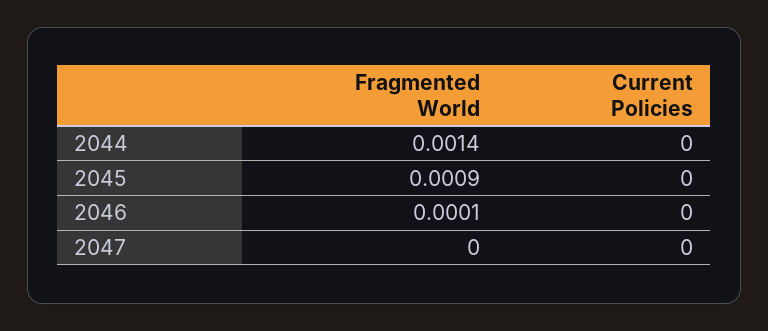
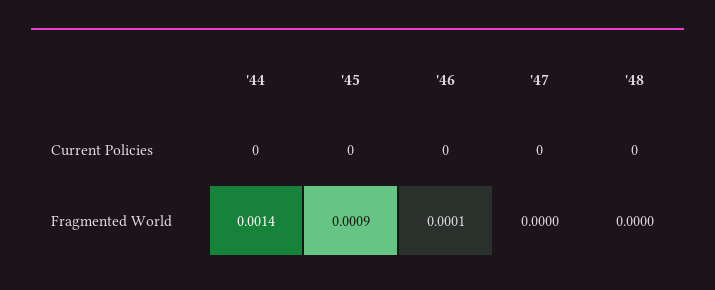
Current Policies, '48: none -> 0
Fragmented World, '48: none -> 0

